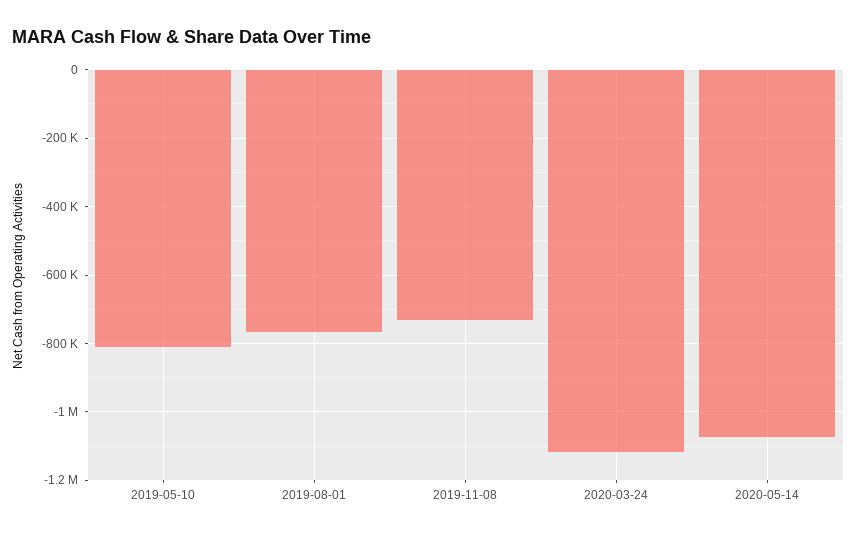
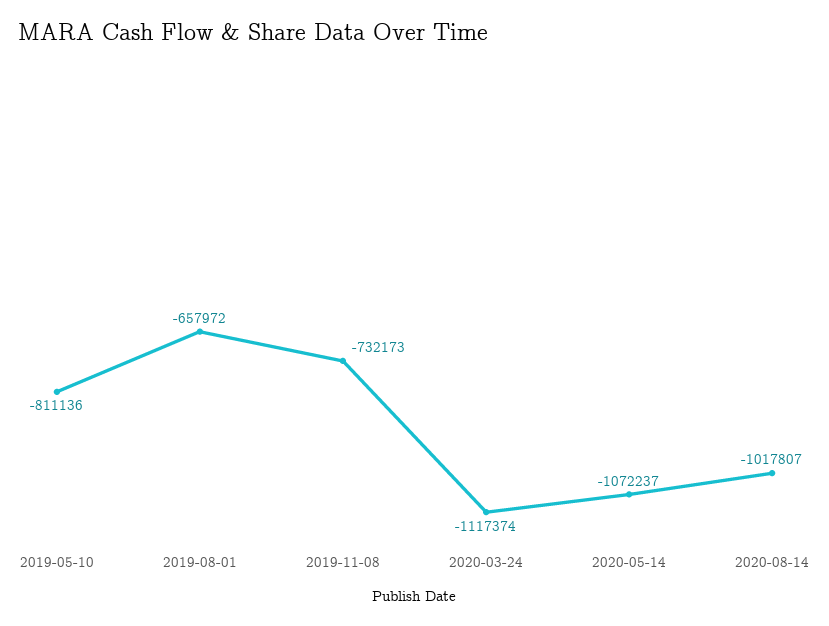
2019-08-01: -760000 -> -657972
2020-08-14: none -> -1017807

